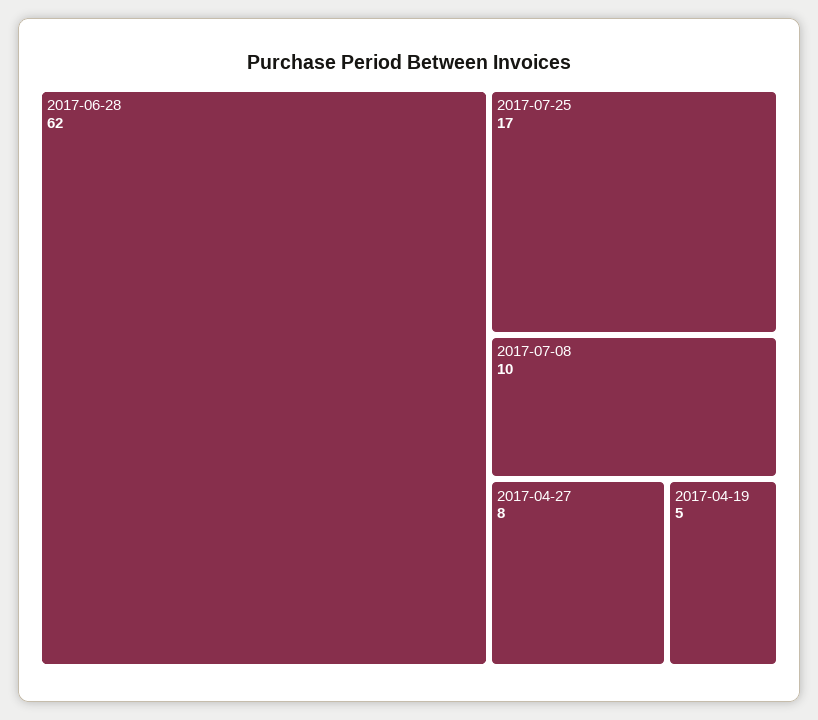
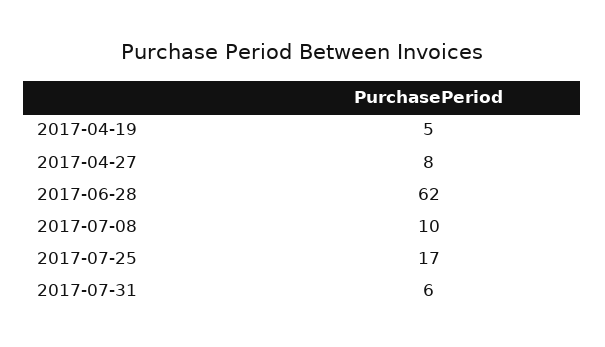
2017-07-31: none -> 6

